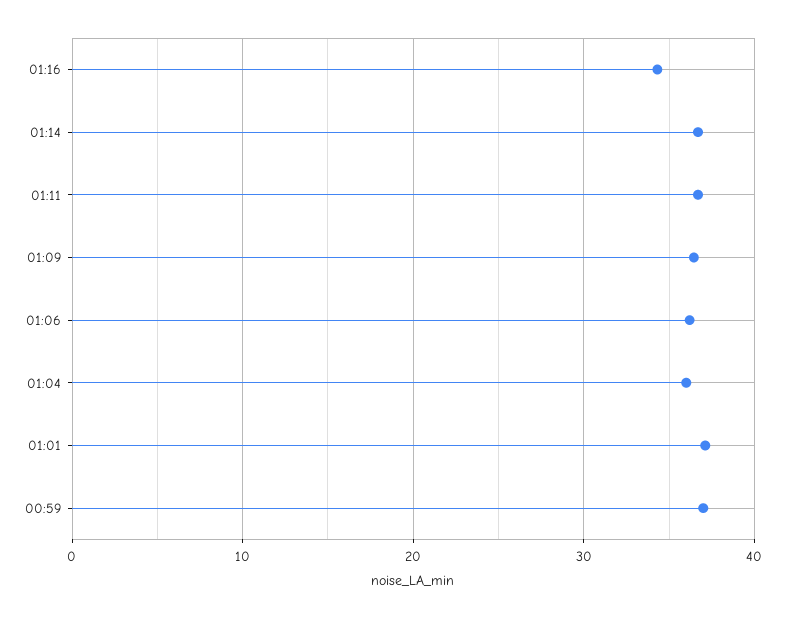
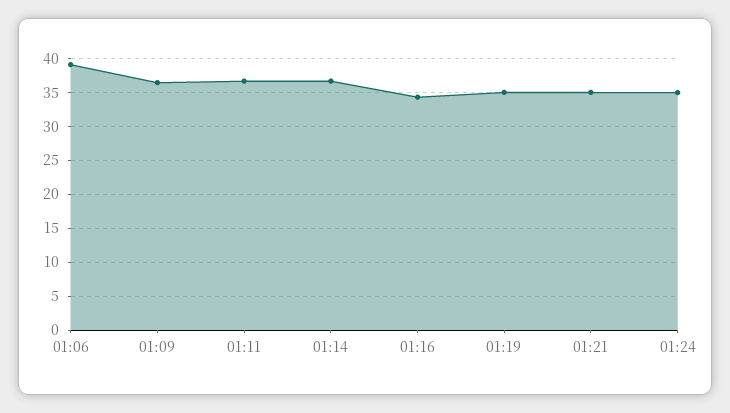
01:06: 36 -> 39
01:04: 36 -> none
01:01: 37 -> none
00:59: 37 -> none
01:19: none -> 35
01:21: none -> 35
01:24: none -> 35

